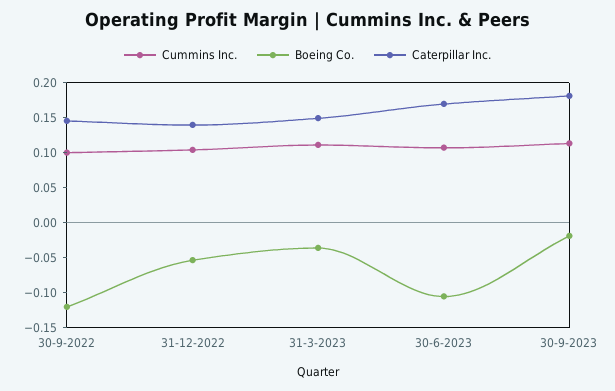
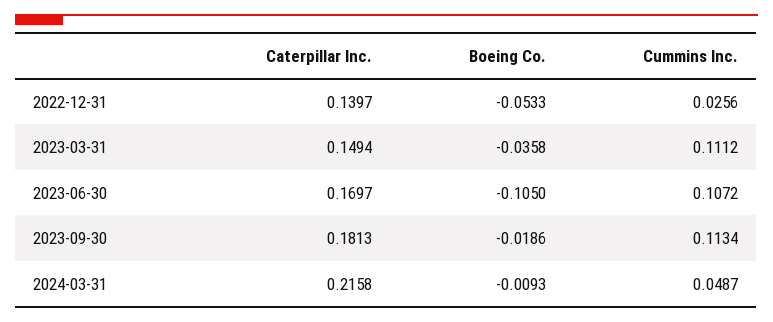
Cummins Inc., 30-9-2022: 0.1 -> none
Boeing Co., 30-9-2022: -0.125 -> none
Caterpillar Inc., 30-9-2022: 0.15 -> none
Cummins Inc., 31-12-2022: 0.1 -> 0.0256
Caterpillar Inc., 2024-03-31: none -> 0.2158
Boeing Co., 2024-03-31: none -> -0.0093
Cummins Inc., 2024-03-31: none -> 0.0487

